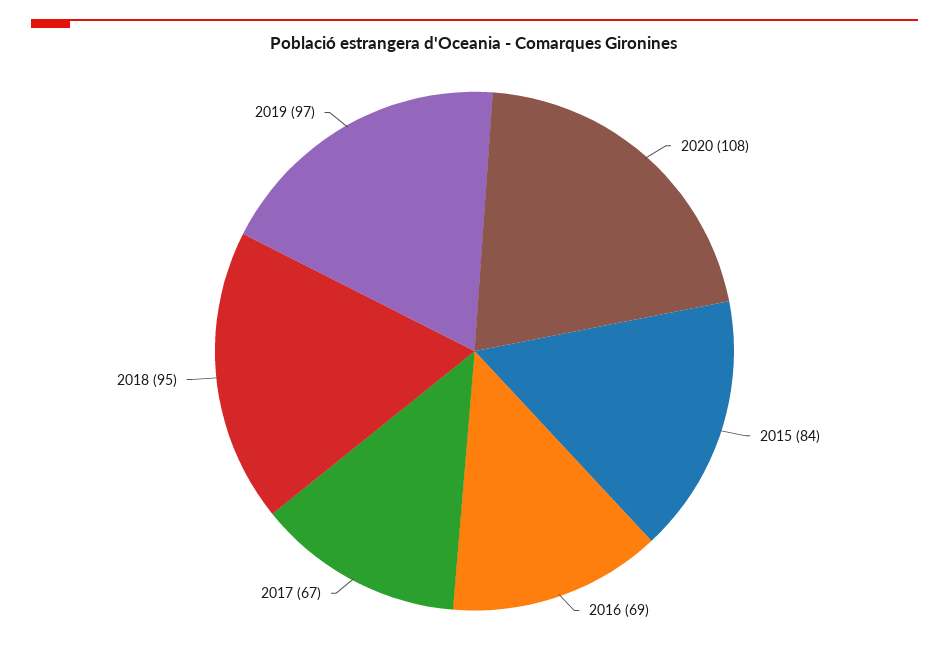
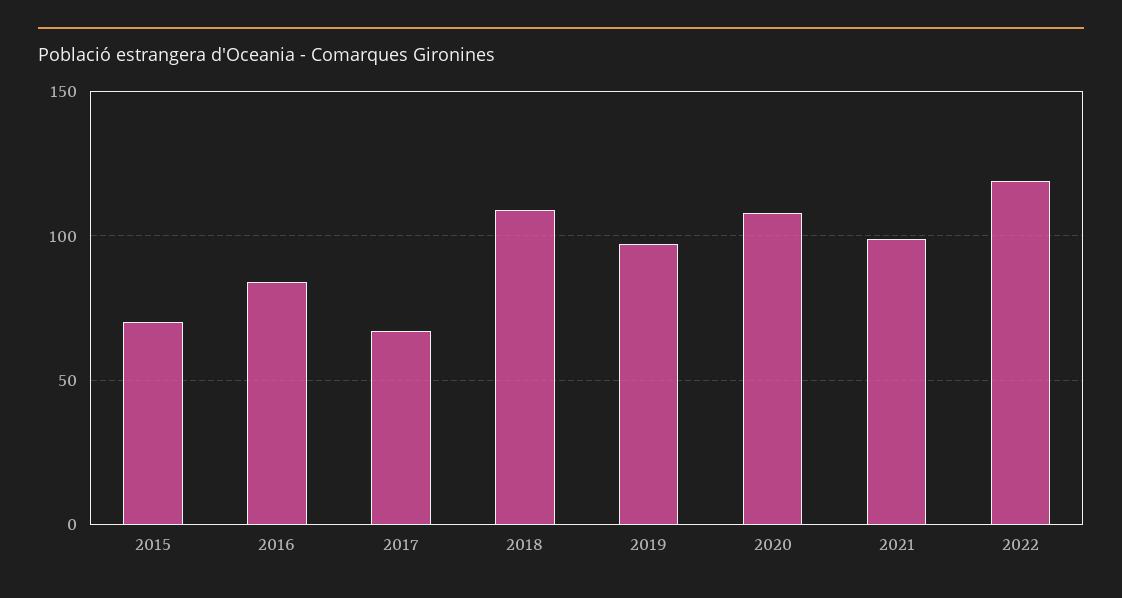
2015: 84 -> 70
2016: 69 -> 85
2018: 95 -> 110
2021: none -> 100
2022: none -> 120

